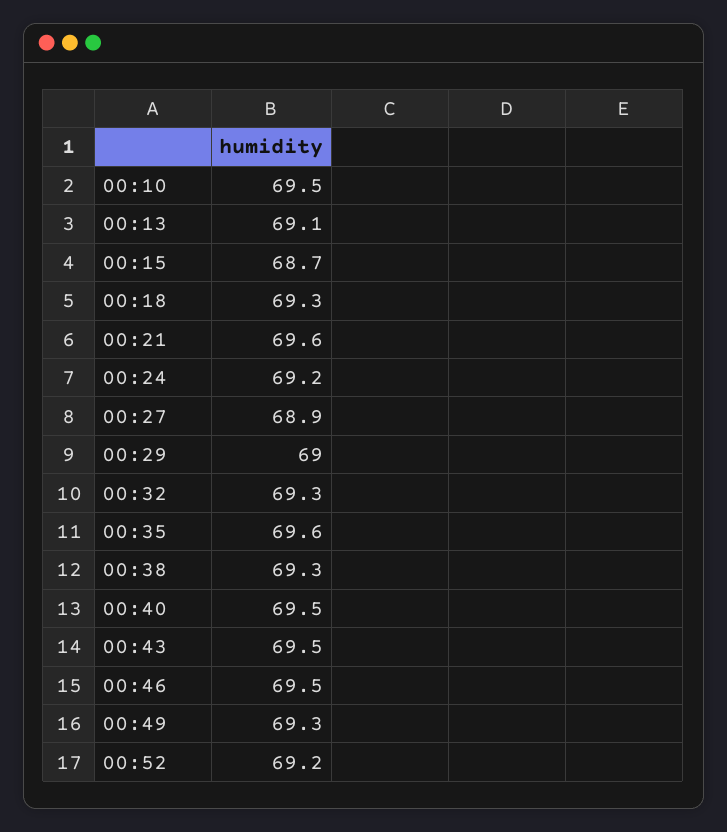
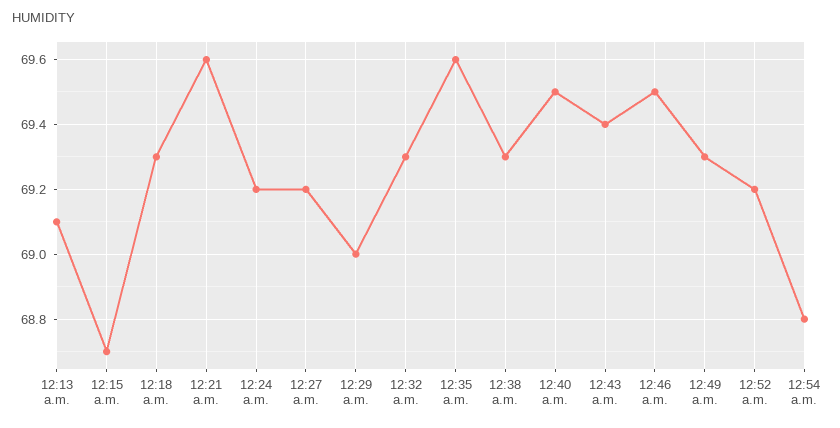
00:10: 69.5 -> none
00:27: 68.9 -> 69.2
00:43: 69.5 -> 69.4
12:54 a.m.: none -> 68.8

